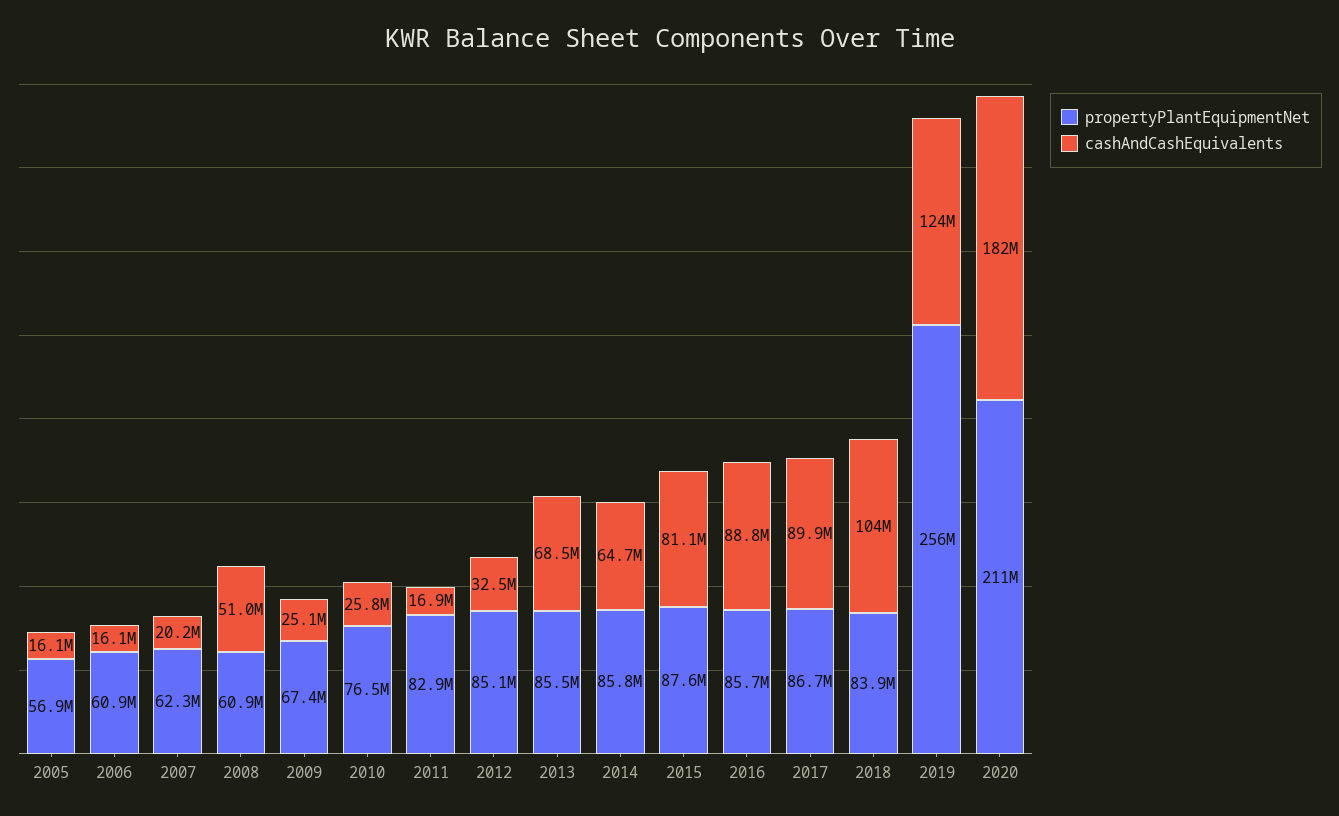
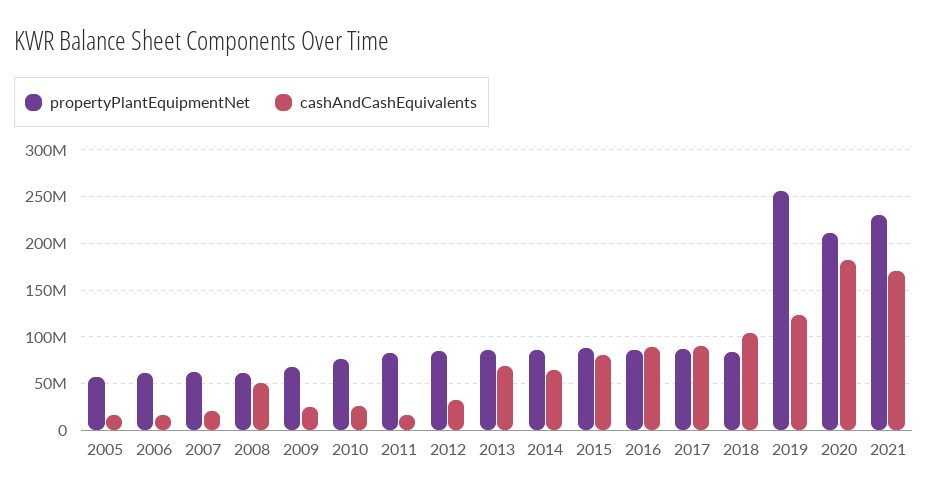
propertyPlantEquipmentNet, 2021: none -> 230000000
cashAndCashEquivalents, 2021: none -> 170000000

